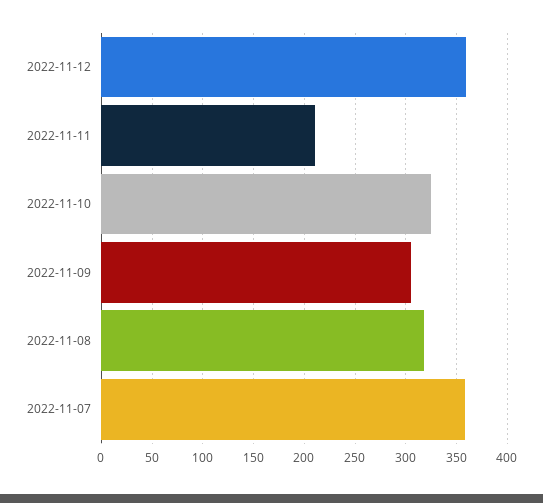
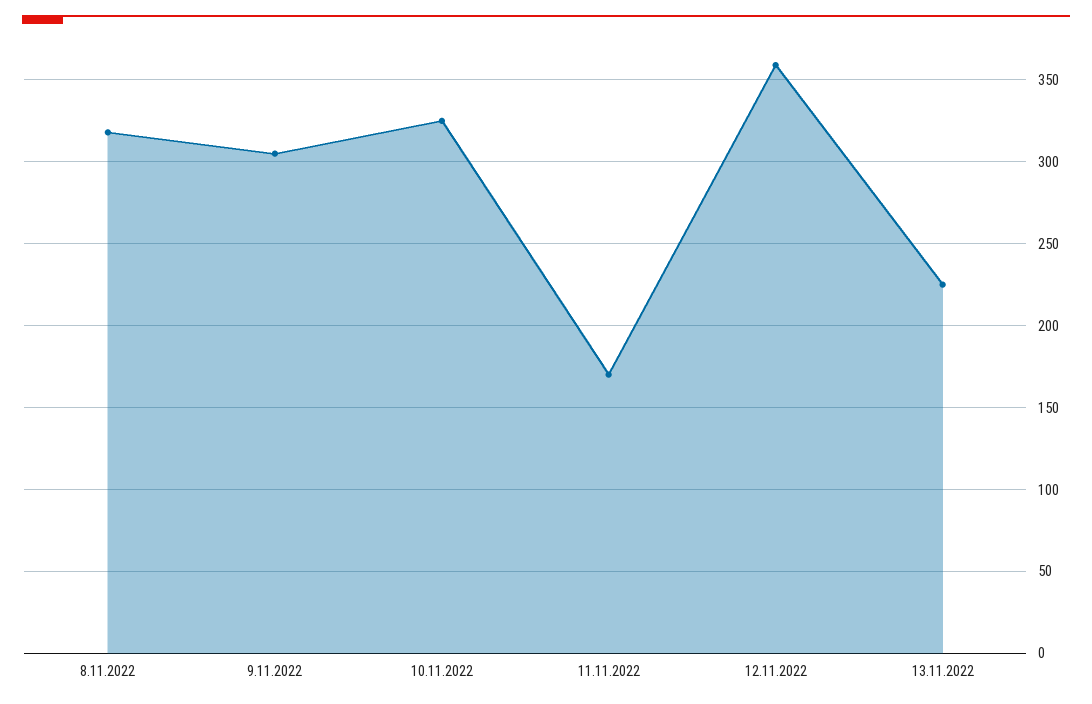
2022-11-11: 210 -> 170
2022-11-07: 360 -> none
13.11.2022: none -> 225

